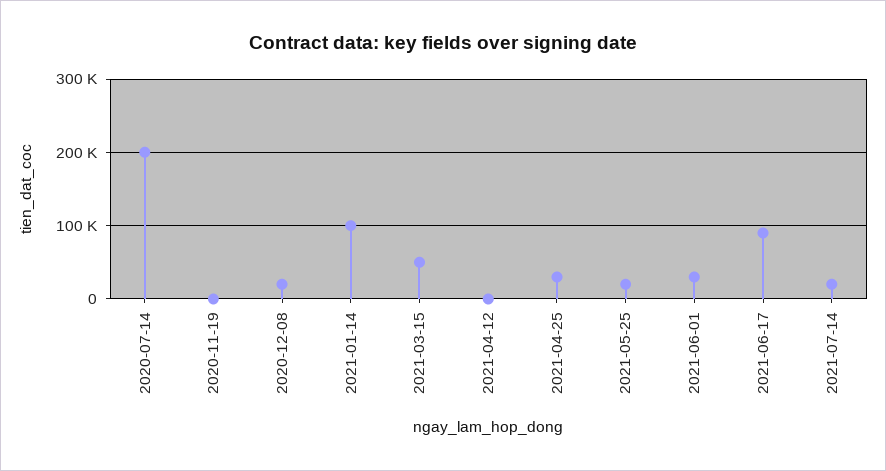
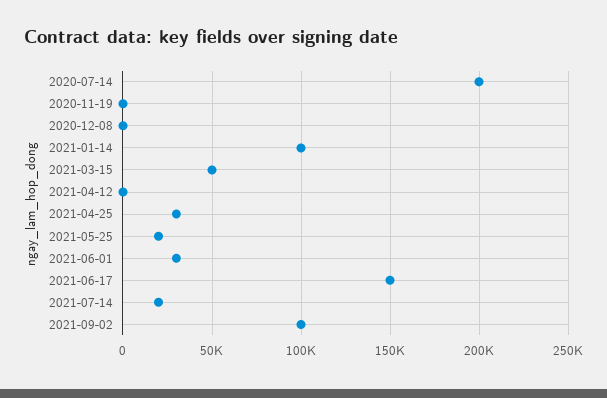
2020-12-08: 20000 -> 0
2021-06-17: 90000 -> 150000
2021-09-02: none -> 100000

